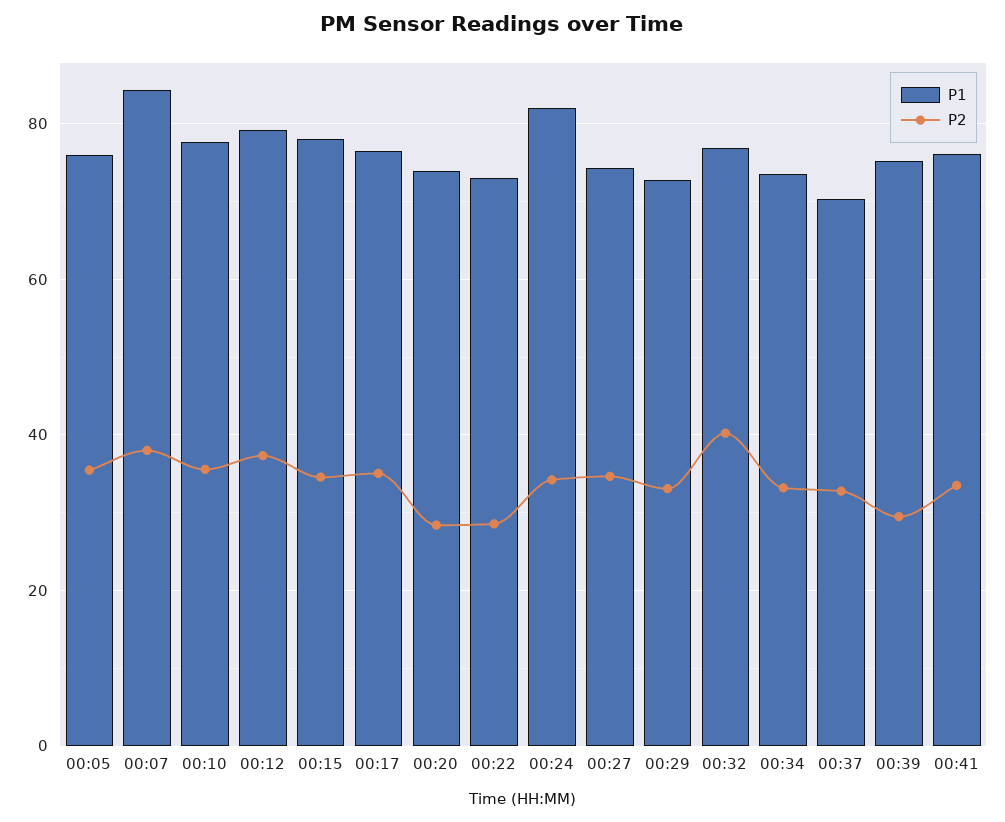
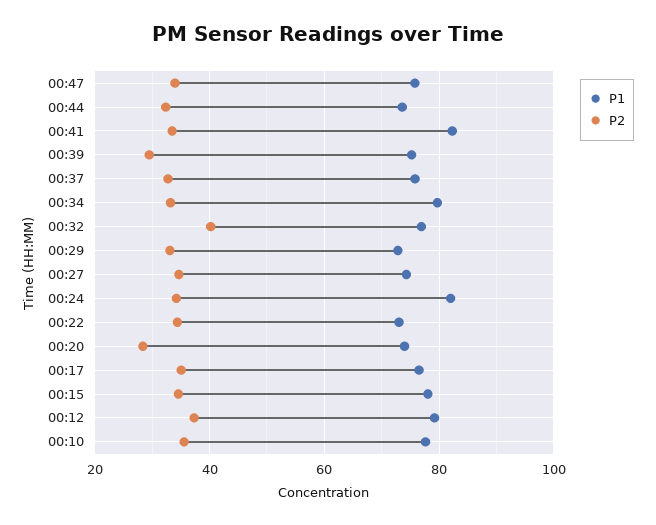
P1, 00:05: 76 -> none
P2, 00:05: 36 -> none
P1, 00:07: 84 -> none
P2, 00:07: 38 -> none
P2, 00:22: 28 -> 34
P1, 00:34: 74 -> 80
P1, 00:37: 70 -> 76
P1, 00:41: 76 -> 82
P1, 00:47: none -> 76
P2, 00:47: none -> 34
P1, 00:44: none -> 74
P2, 00:44: none -> 32

